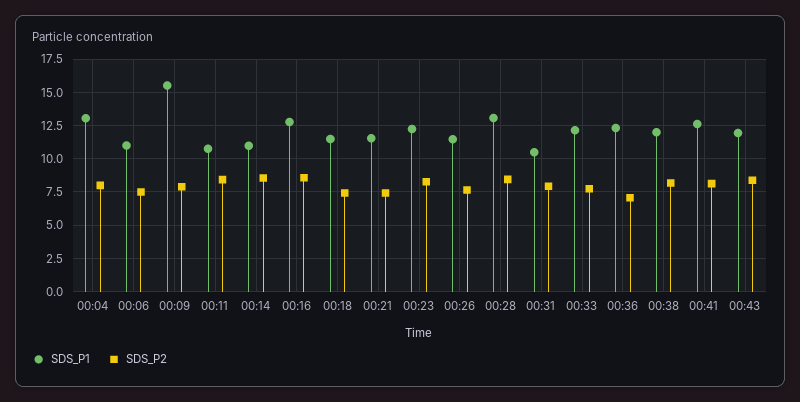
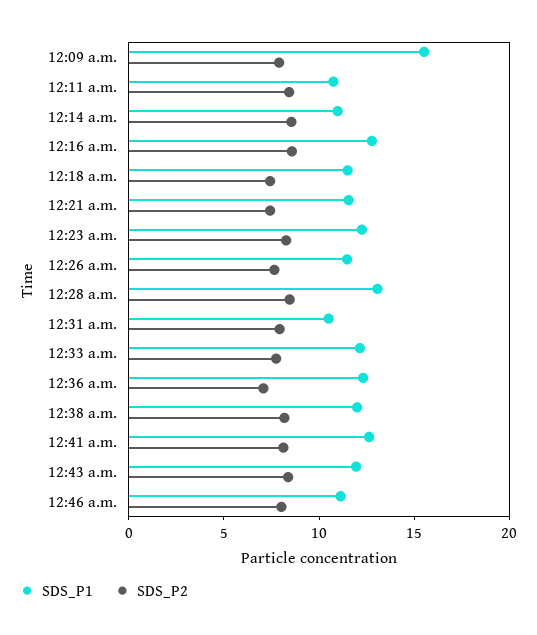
SDS_P1, 00:04: 13 -> none
SDS_P2, 00:04: 8 -> none
SDS_P1, 00:06: 11 -> none
SDS_P2, 00:06: 7.5 -> none
SDS_P1, 12:46 a.m.: none -> 11
SDS_P2, 12:46 a.m.: none -> 8

